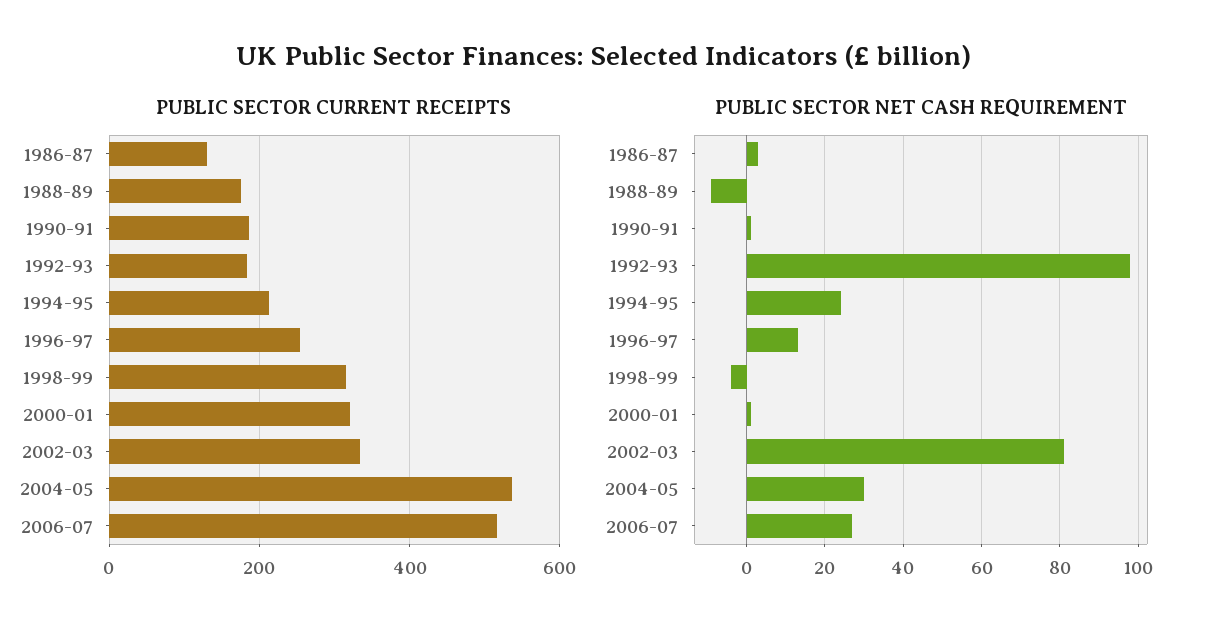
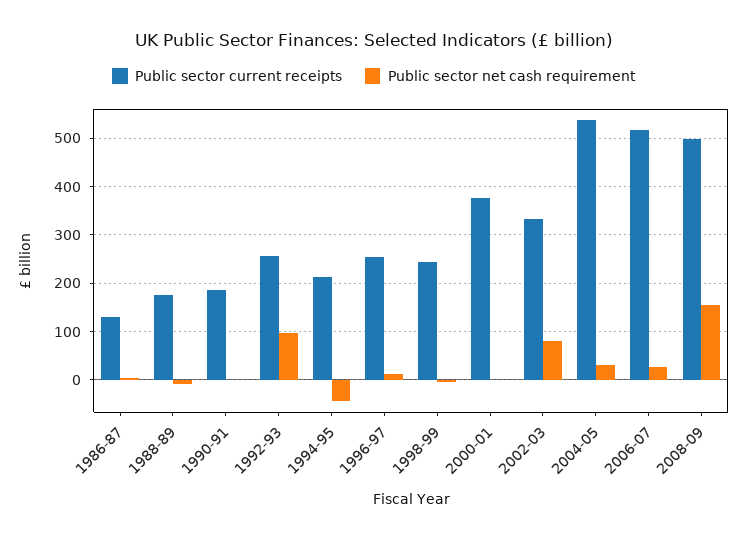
PUBLIC SECTOR CURRENT RECEIPTS, 1992-93: 180 -> 260
PUBLIC SECTOR CURRENT RECEIPTS, 1998-99: 320 -> 240
PUBLIC SECTOR CURRENT RECEIPTS, 2000-01: 320 -> 380
PUBLIC SECTOR NET CASH REQUIREMENT, 1994-95: 25 -> -40
PUBLIC SECTOR CURRENT RECEIPTS, 2008-09: none -> 500
PUBLIC SECTOR NET CASH REQUIREMENT, 2008-09: none -> 160

